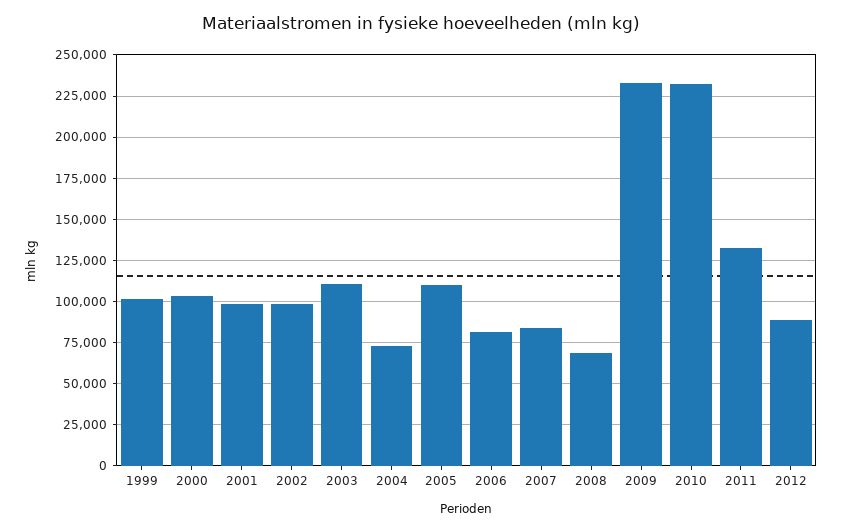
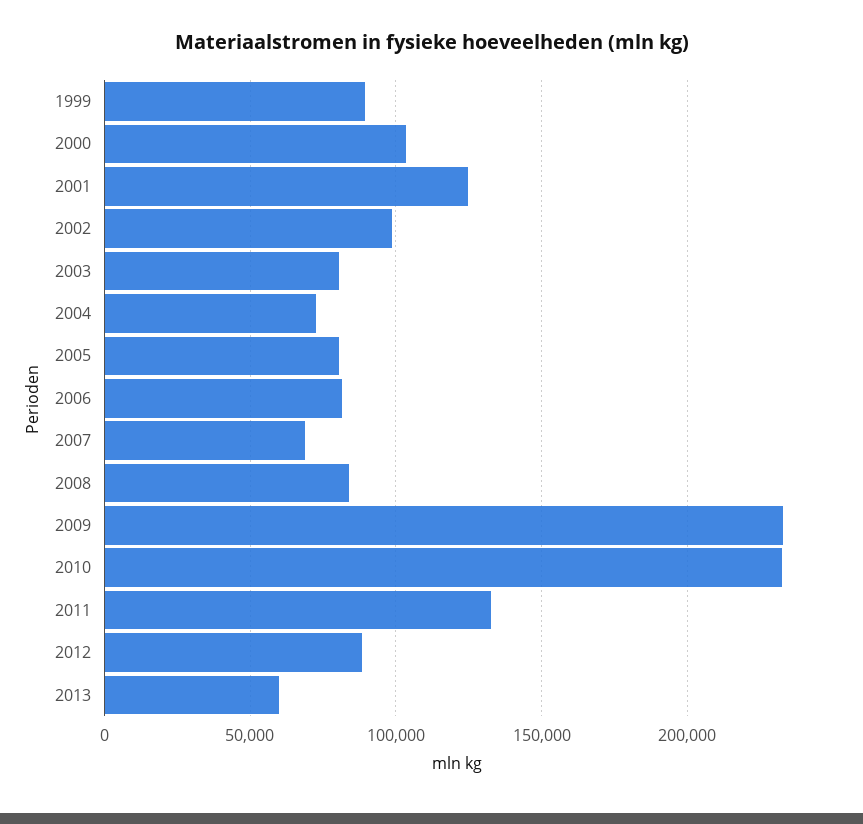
1999: 100000 -> 90000
2001: 100000 -> 125000
2003: 110000 -> 80000
2005: 110000 -> 80000
2007: 85000 -> 70000
2008: 70000 -> 85000
2013: none -> 60000

